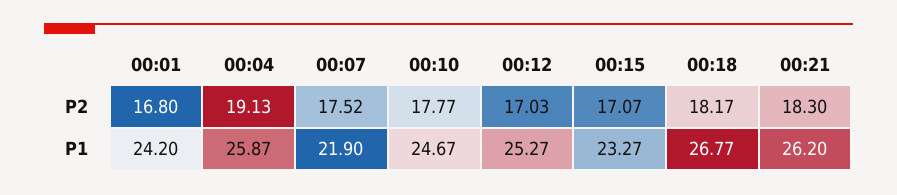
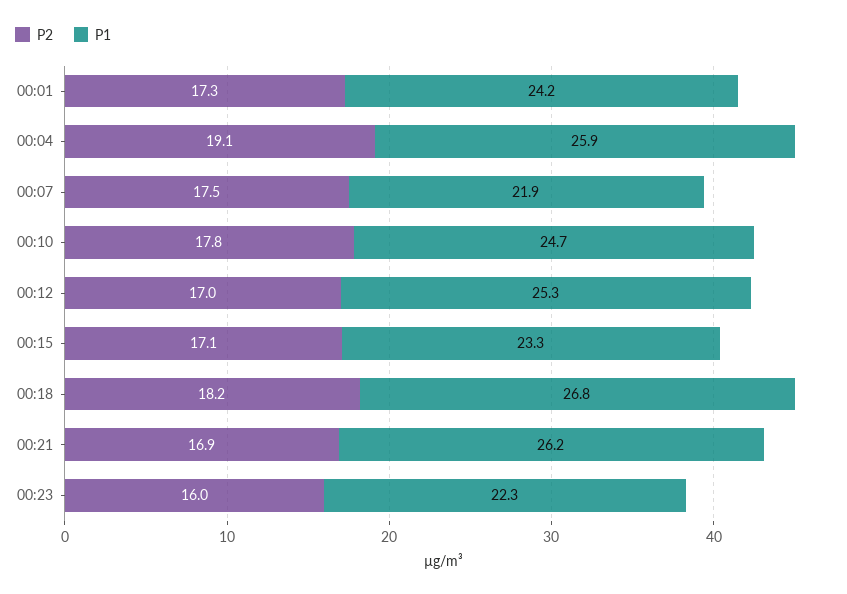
P2, 00:01: 16.8 -> 17.3
P2, 00:21: 18.3 -> 16.9
P2, 00:23: none -> 16
P1, 00:23: none -> 22.3

